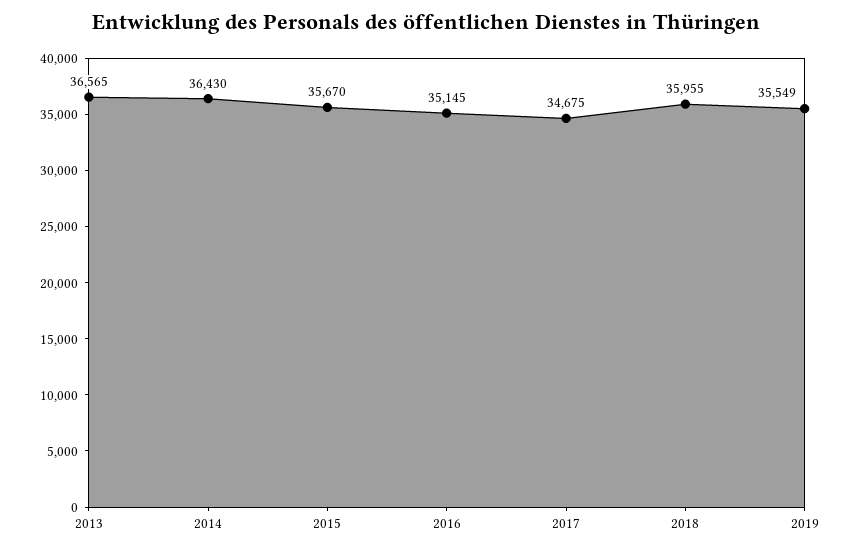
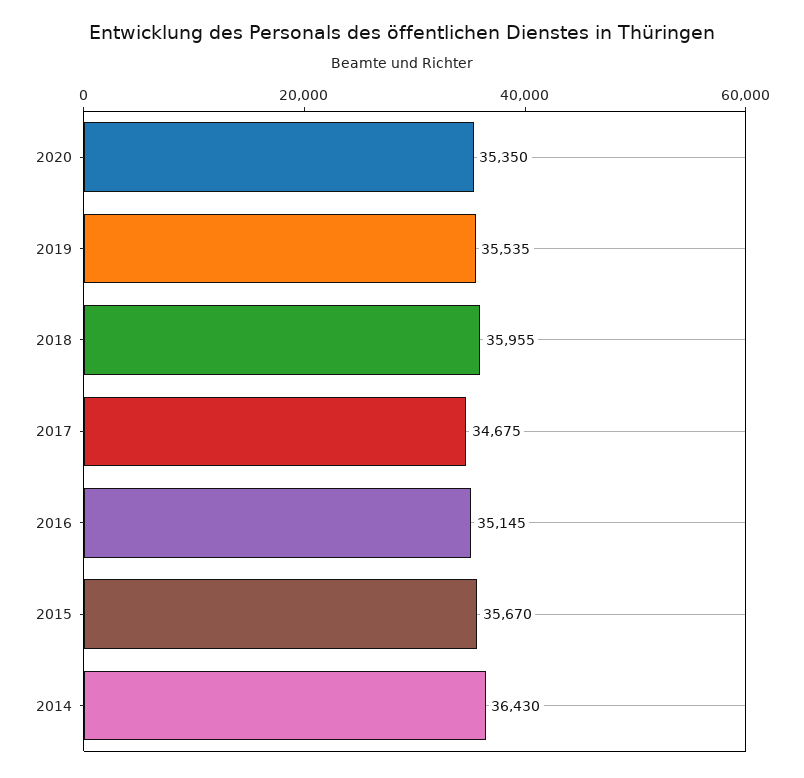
2013: 36565 -> none
2019: 35549 -> 35535
2020: none -> 35350

